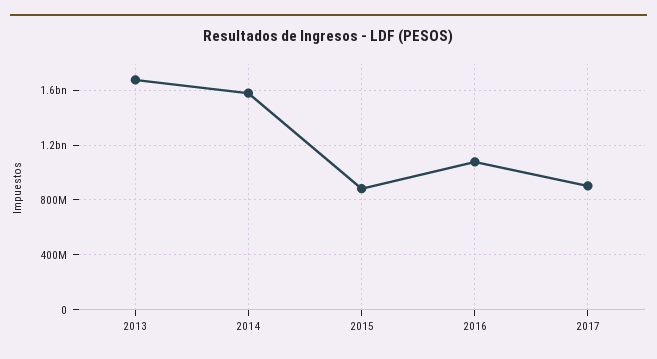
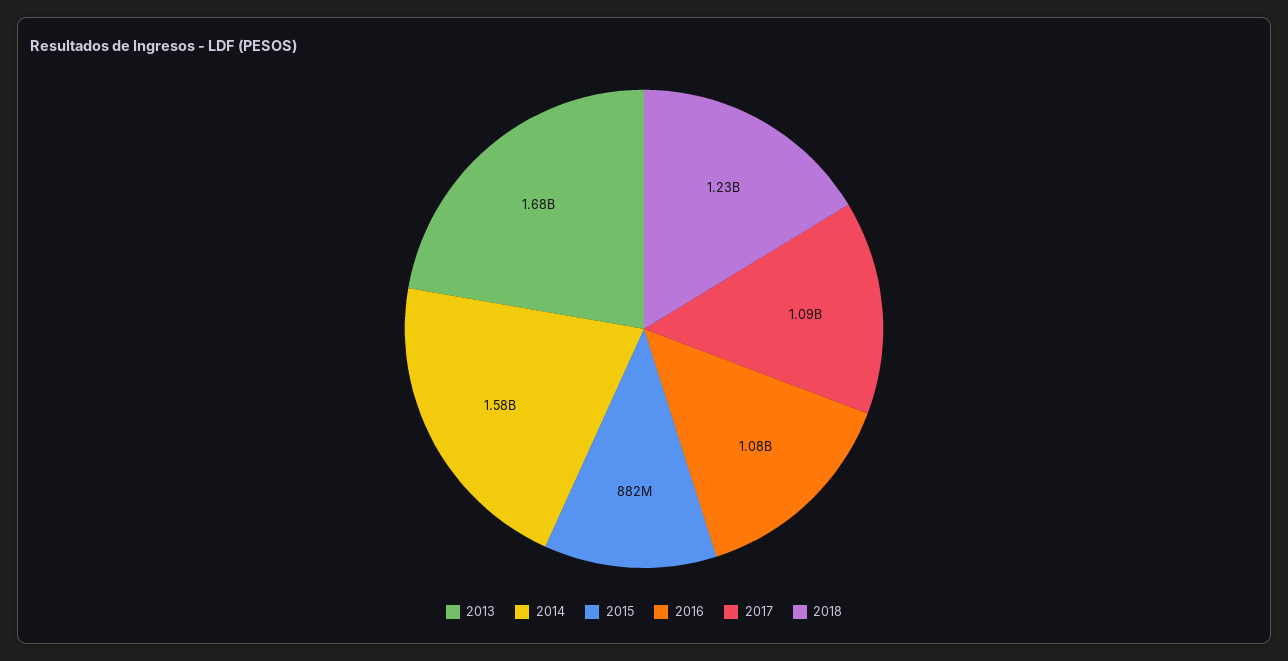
2017: 900000000 -> 1090000000
2018: none -> 1230000000

